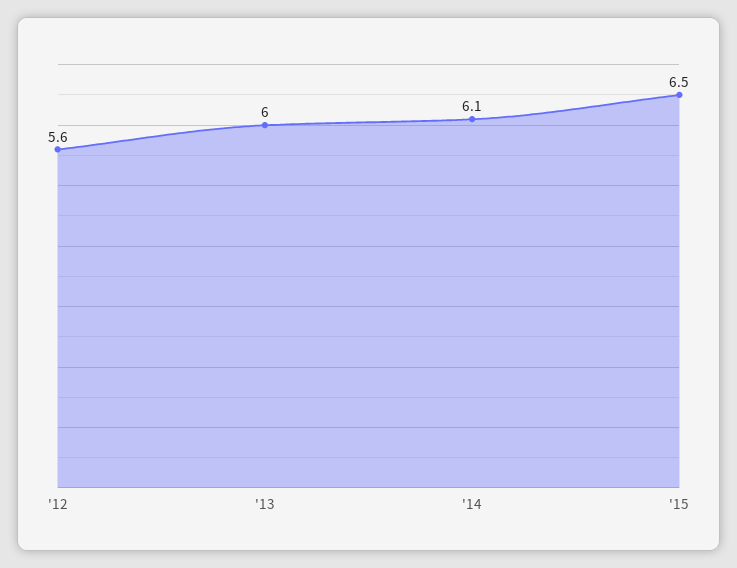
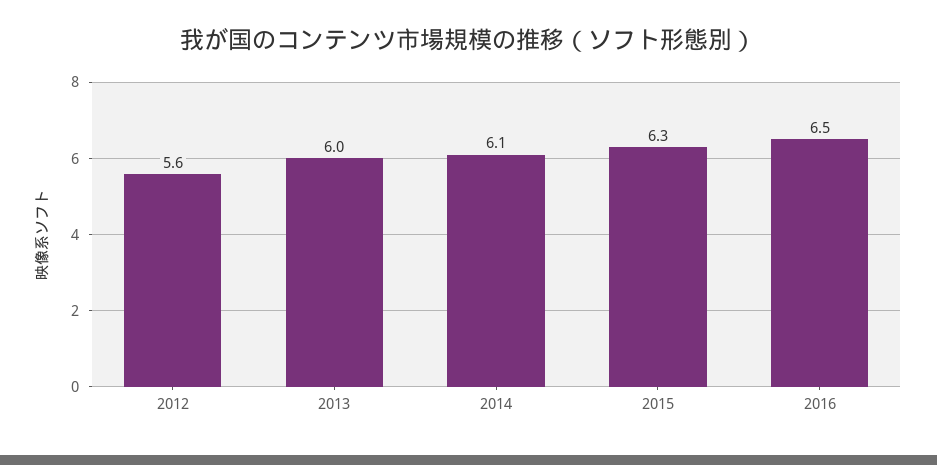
'15: 6.5 -> 6.3
2016: none -> 6.5

